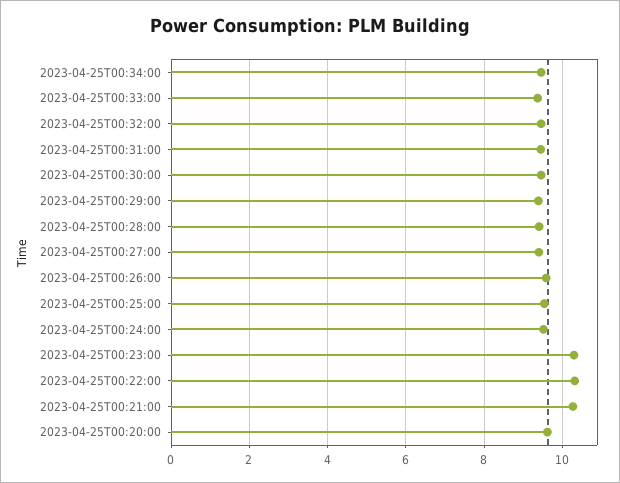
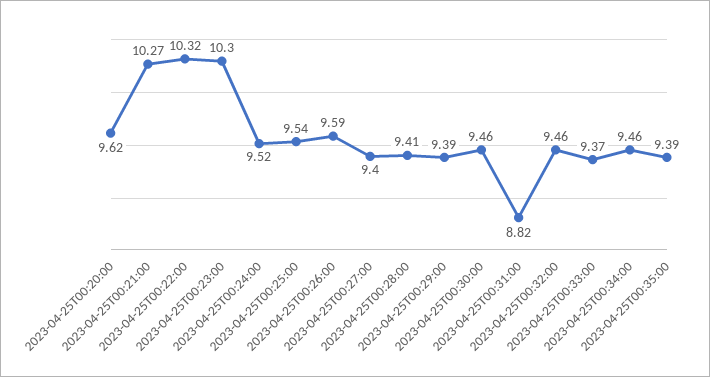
2023-04-25T00:31:00: 9.4 -> 8.82
2023-04-25T00:35:00: none -> 9.39

